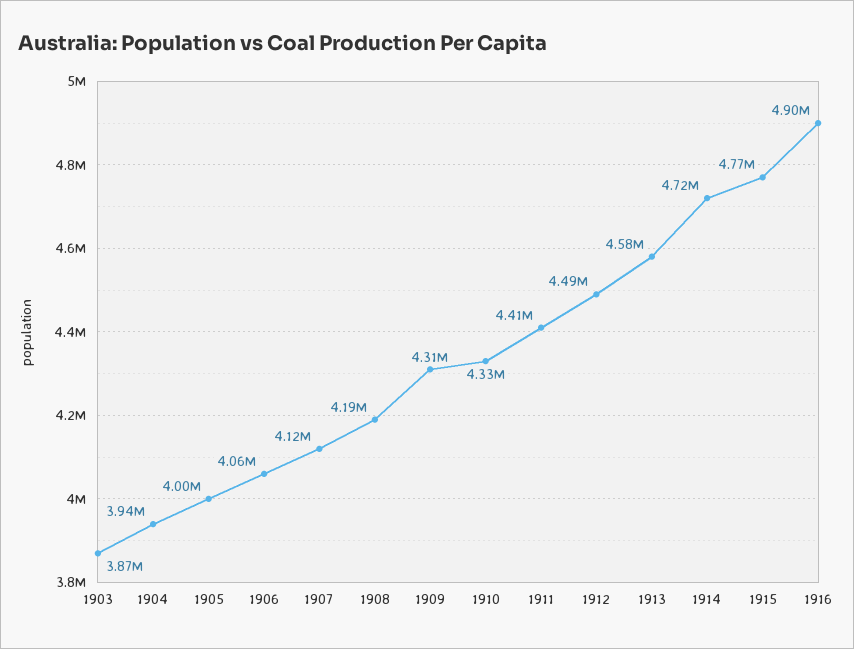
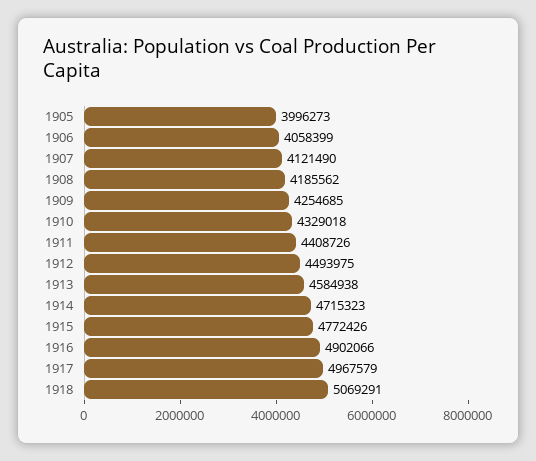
1903: 3870000 -> none
1904: 3940000 -> none
1909: 4310000 -> 4254685
1917: none -> 4967579
1918: none -> 5069291

